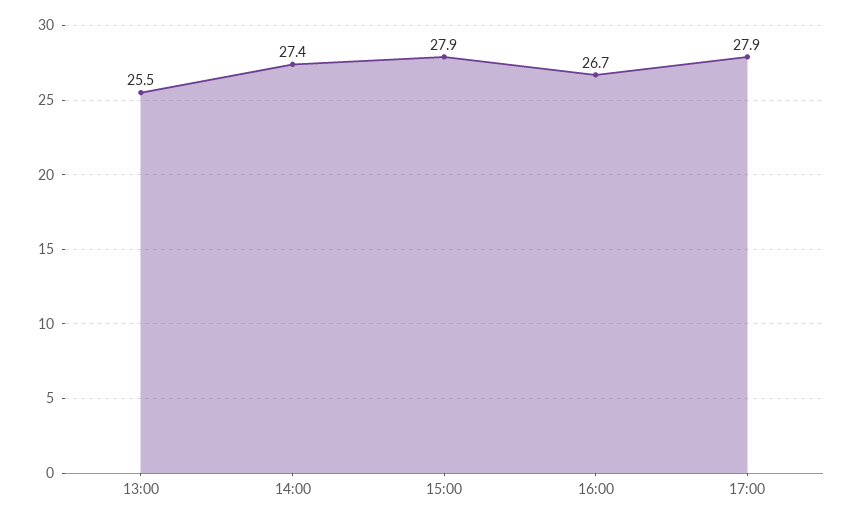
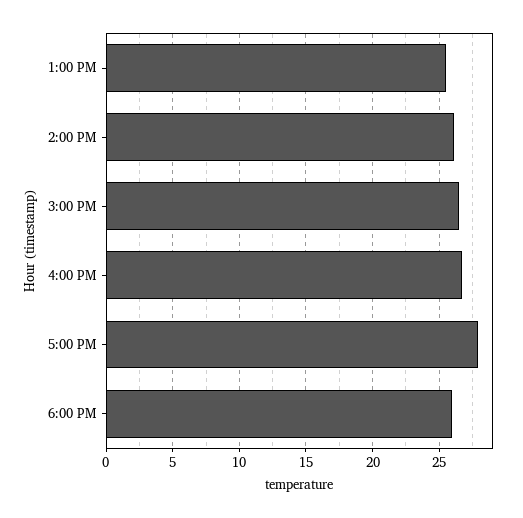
14:00: 27.4 -> 26
15:00: 27.9 -> 26.5
6:00 PM: none -> 26

